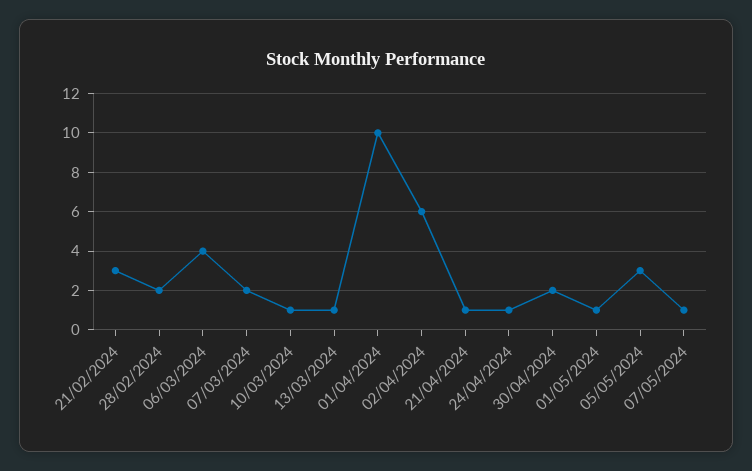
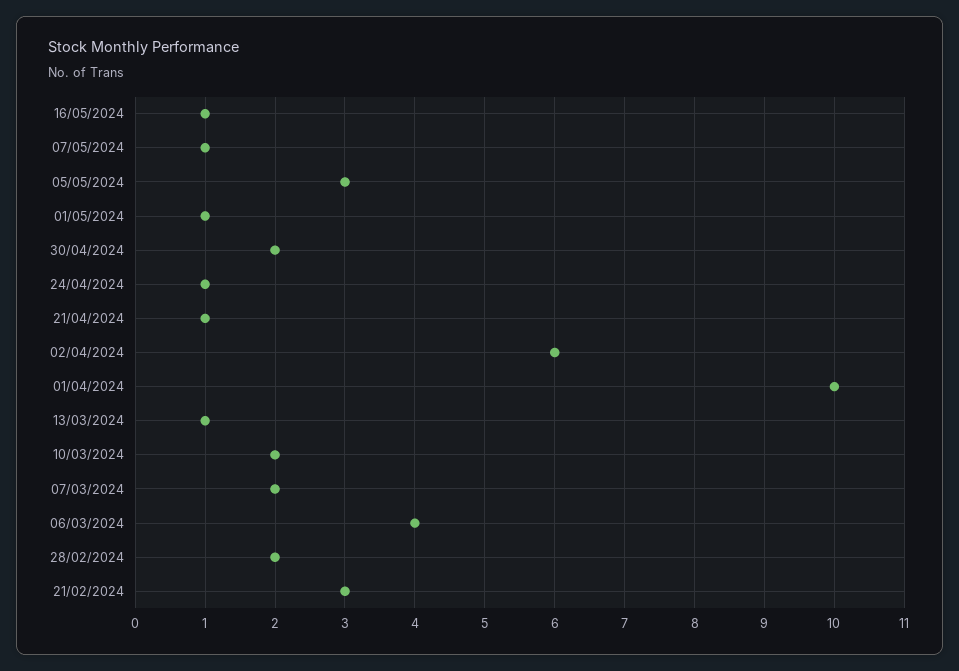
10/03/2024: 1 -> 2
16/05/2024: none -> 1

